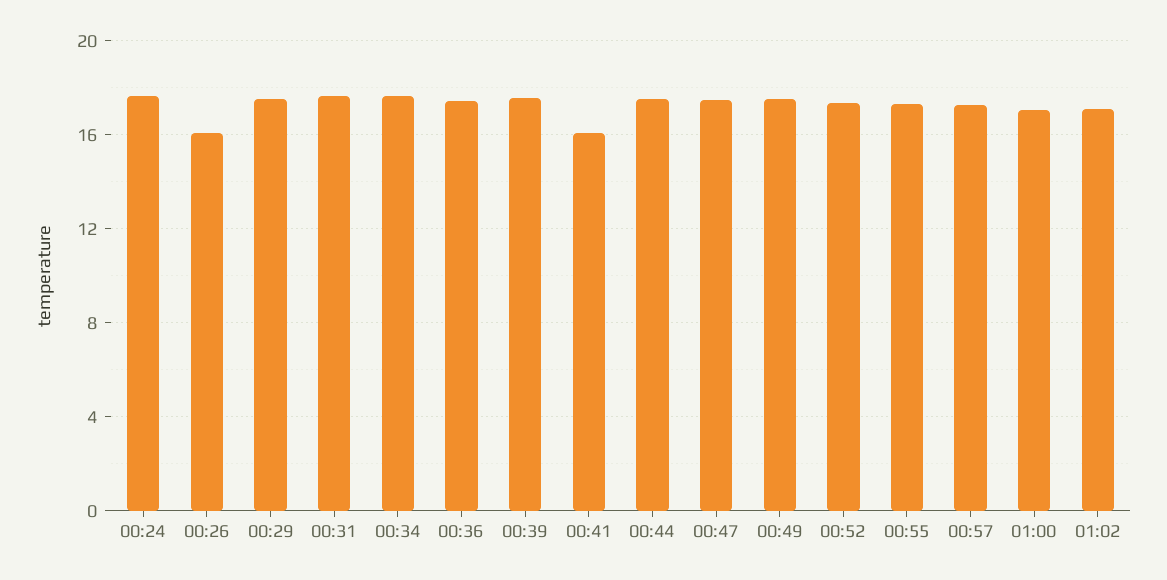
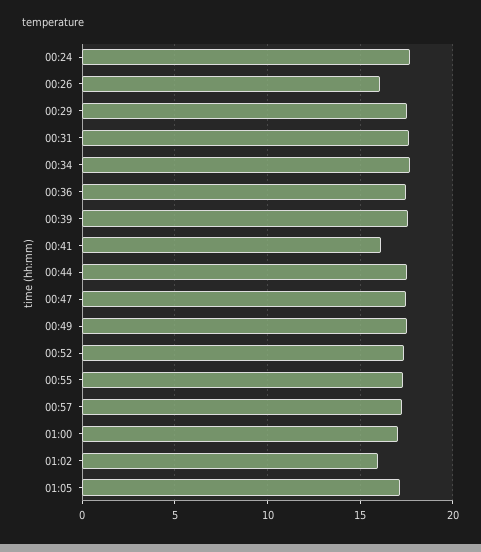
01:02: 17 -> 16
01:05: none -> 17

